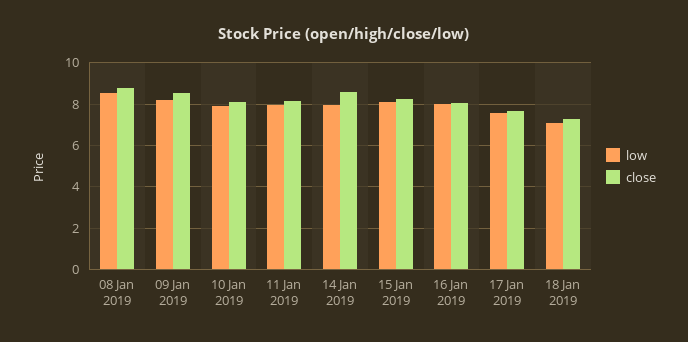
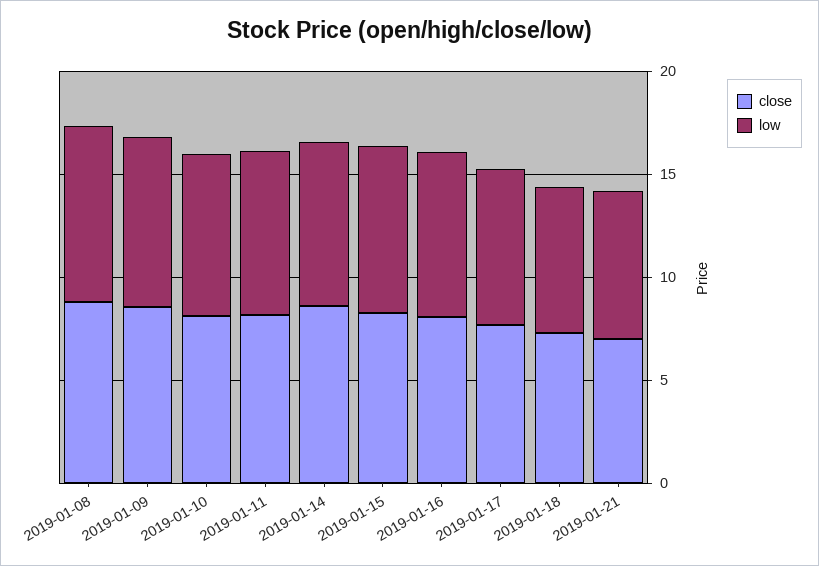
close, 2019-01-21: none -> 7
low, 2019-01-21: none -> 7

